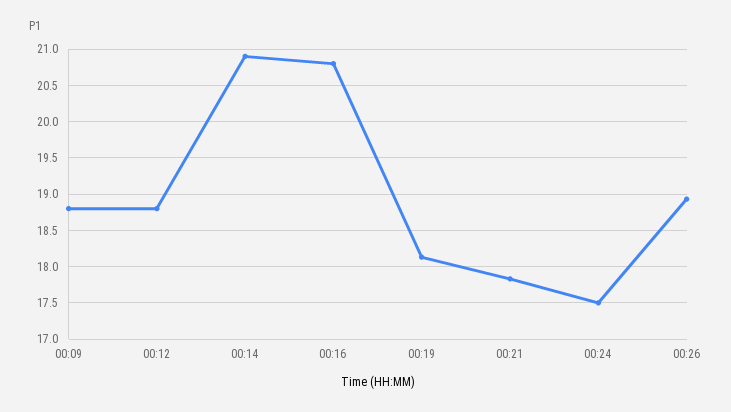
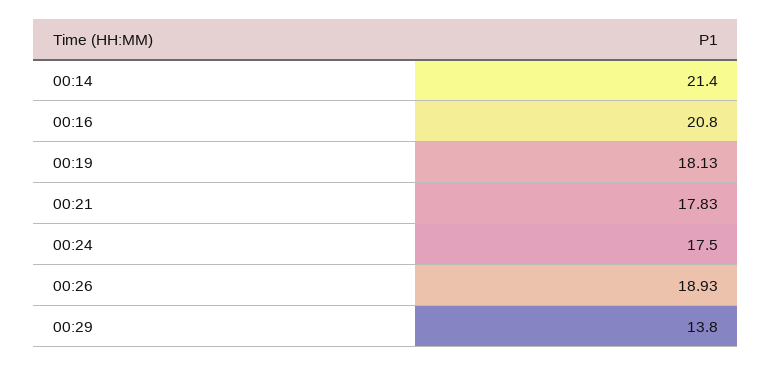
00:09: 18.8 -> none
00:12: 18.8 -> none
00:14: 20.9 -> 21.4
00:29: none -> 13.8

